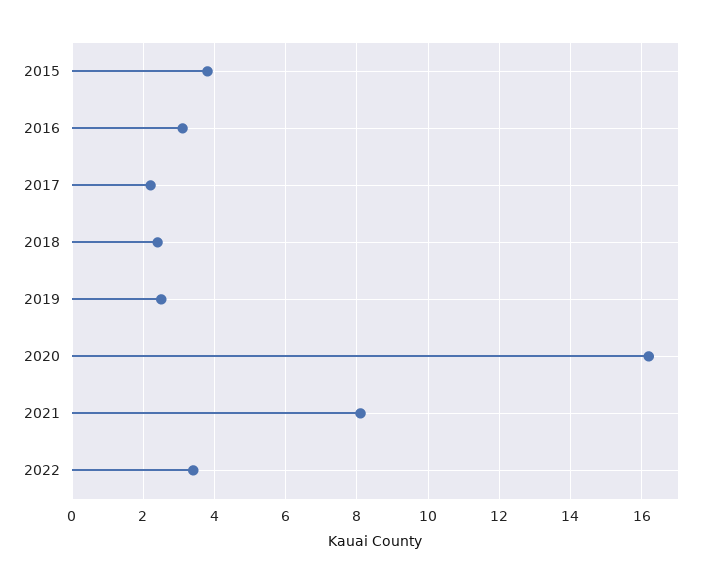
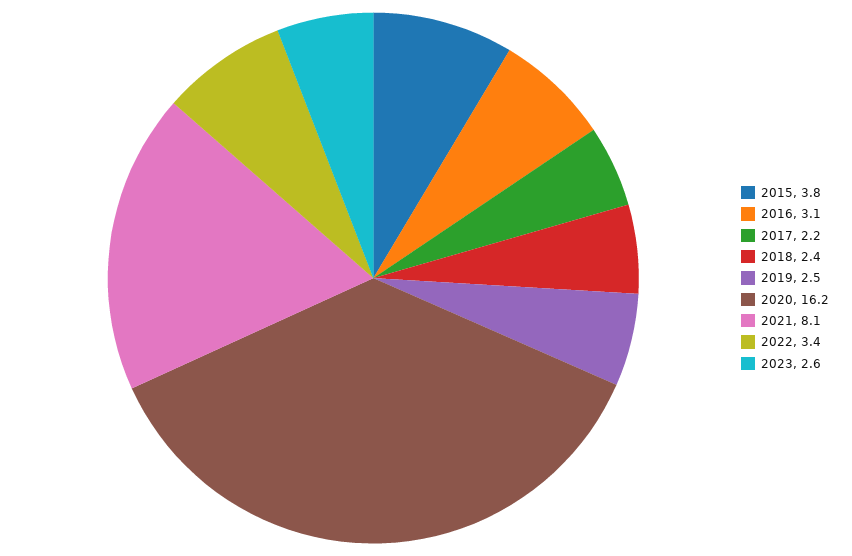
2023: none -> 2.6

